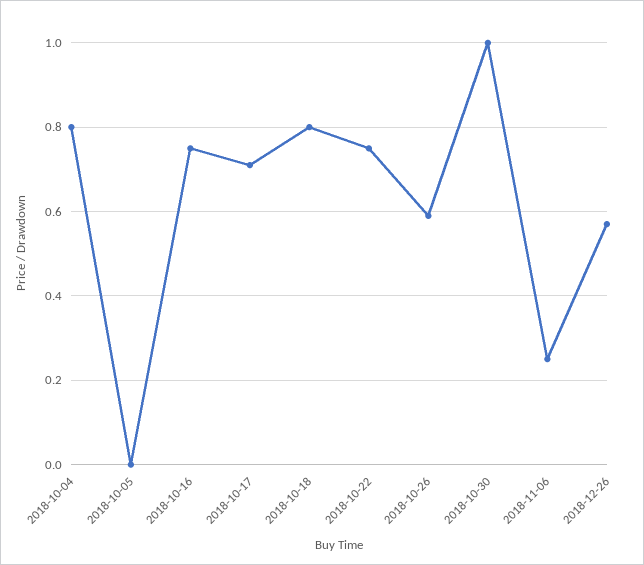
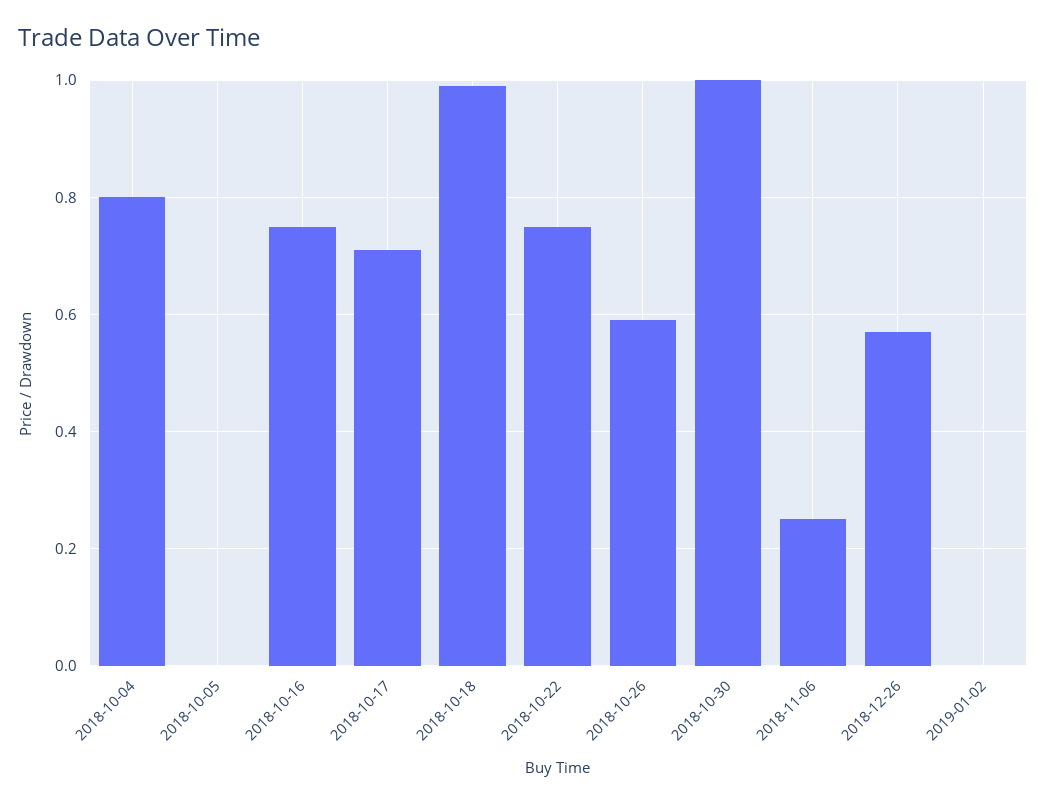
2018-10-18: 0.8 -> 1
2019-01-02: none -> 0

